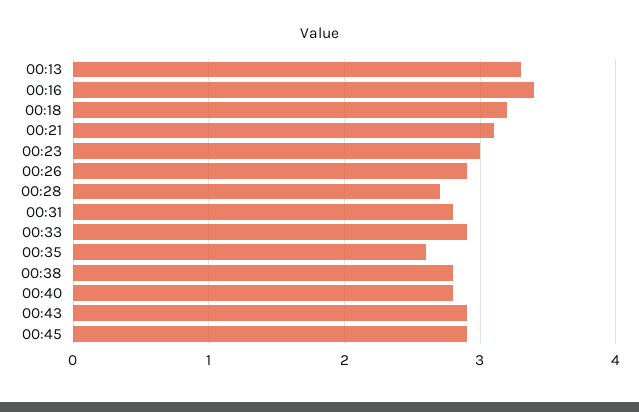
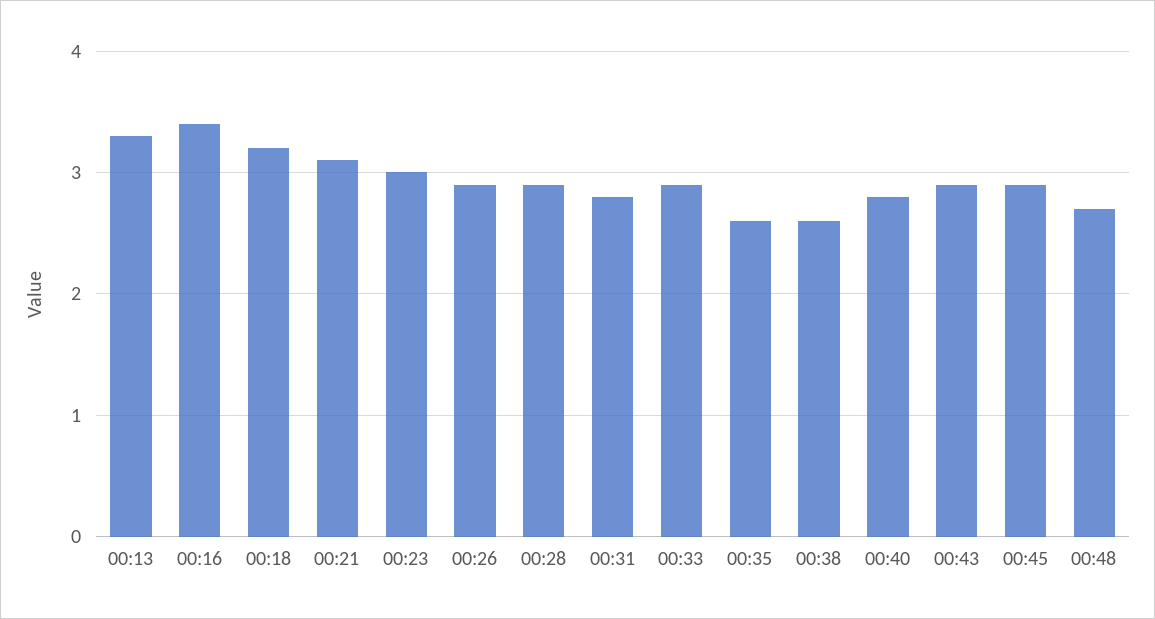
00:28: 2.7 -> 2.9
00:38: 2.8 -> 2.6
00:48: none -> 2.7

